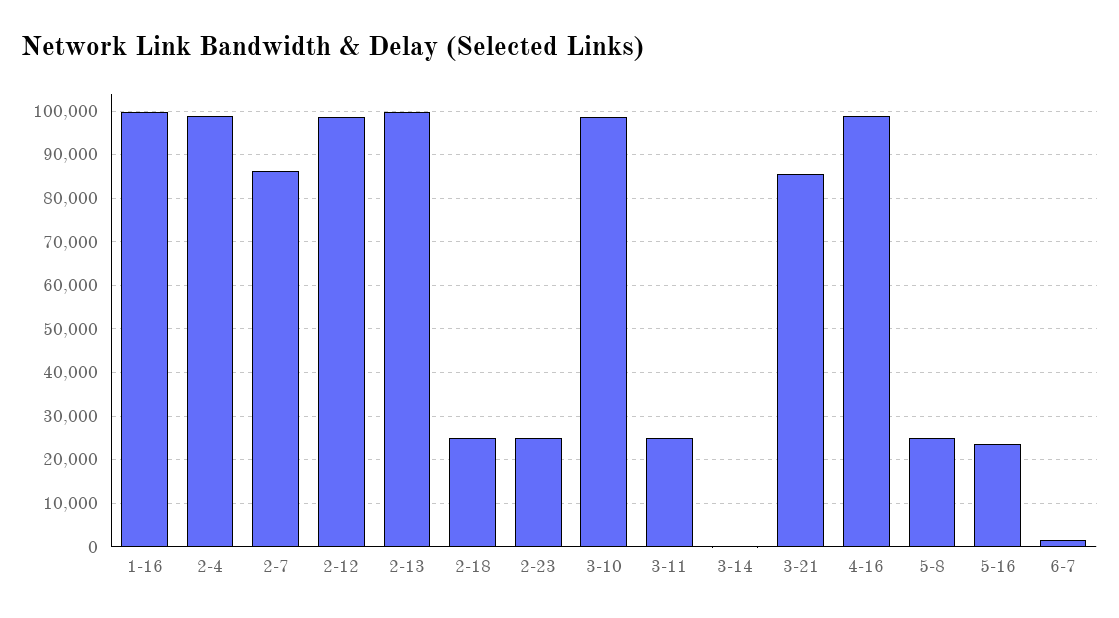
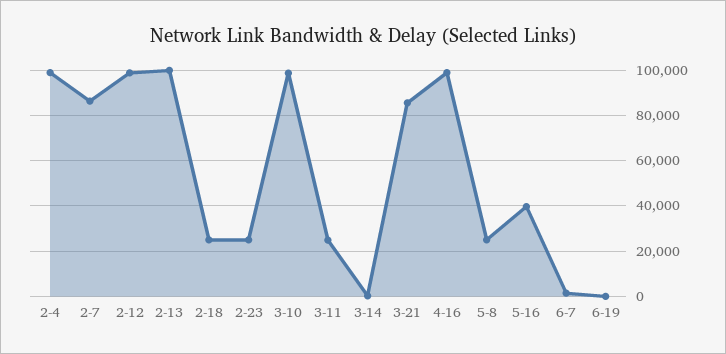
1-16: 100000 -> none
5-16: 24000 -> 40000
6-19: none -> 0

